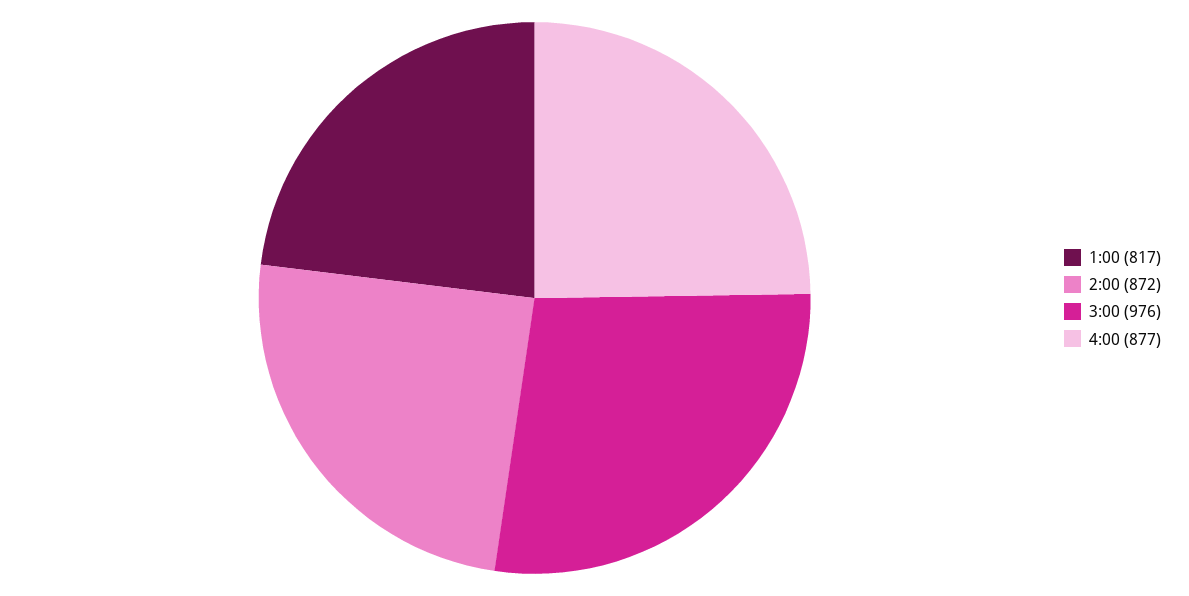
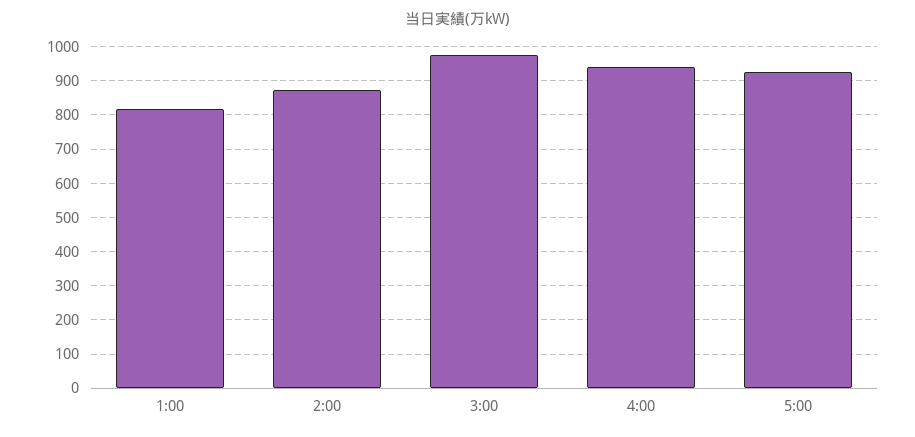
4:00: 877 -> 940
5:00: none -> 920

